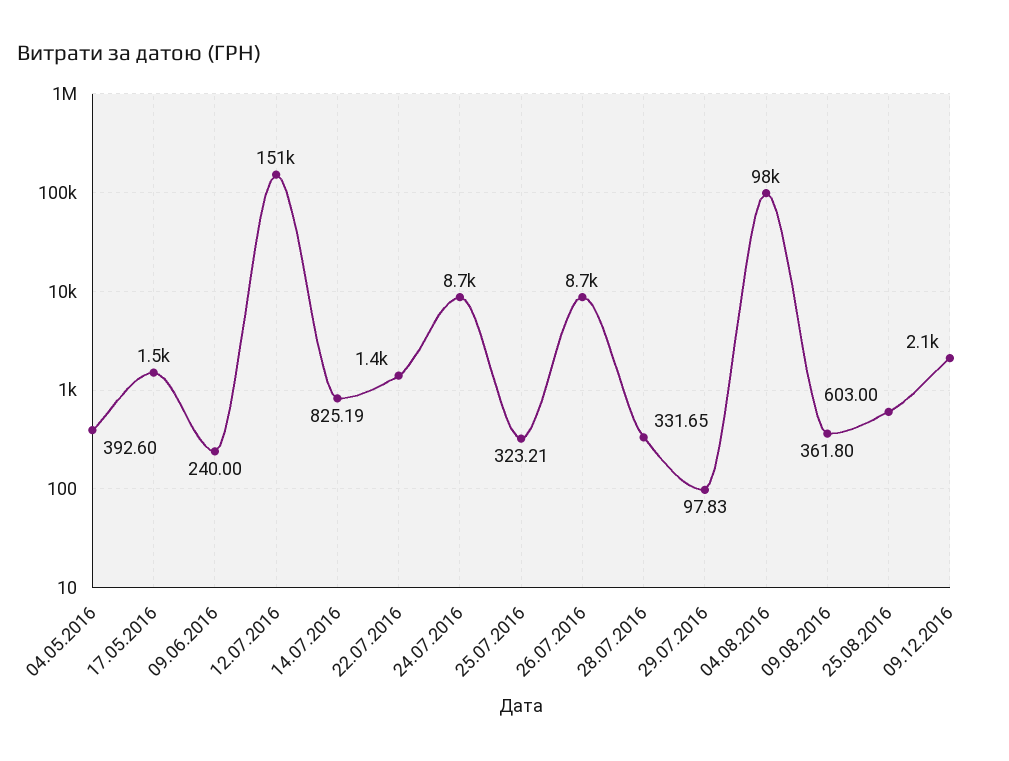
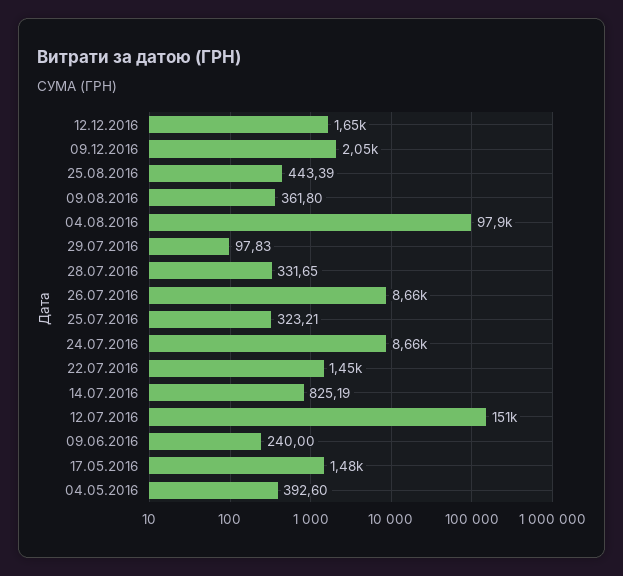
25.08.2016: 603 -> 443.39
12.12.2016: none -> 1650

